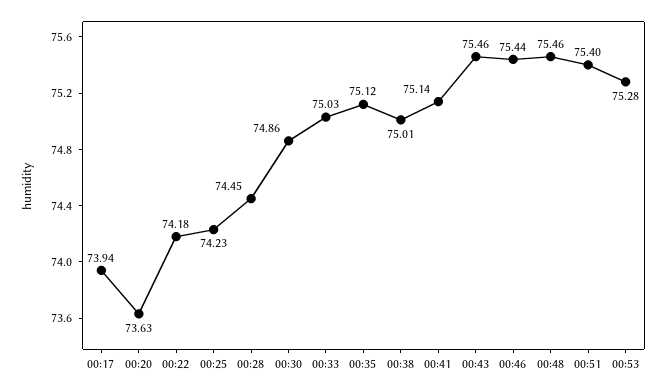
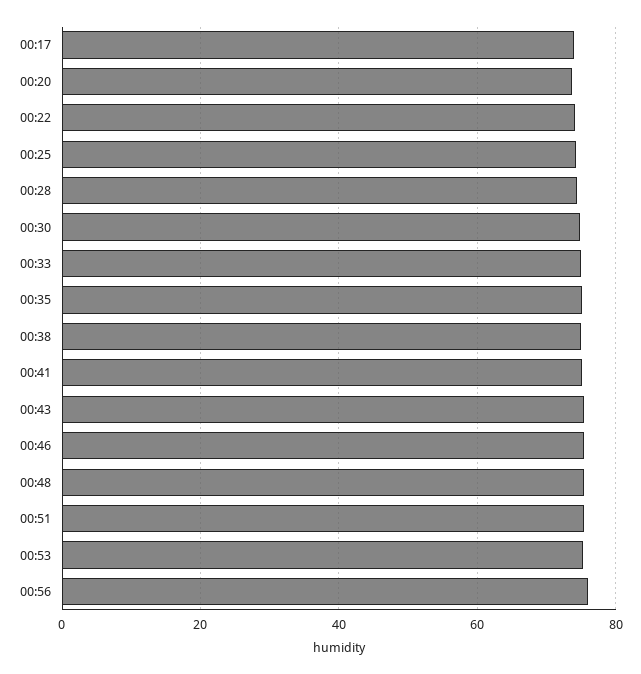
00:56: none -> 76

